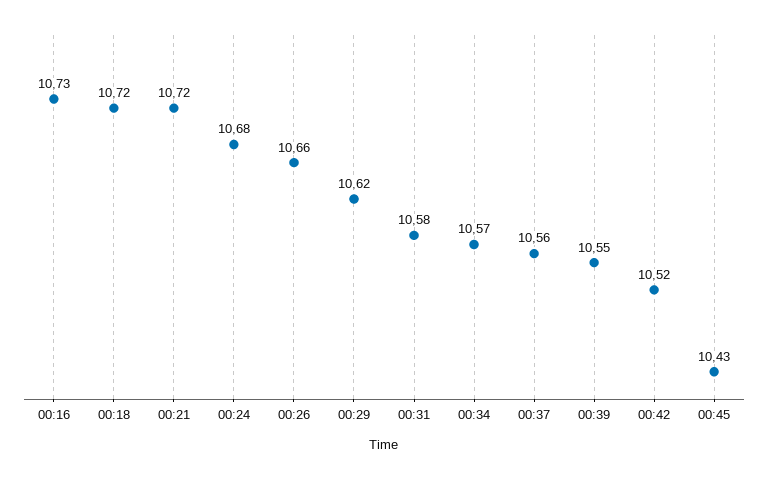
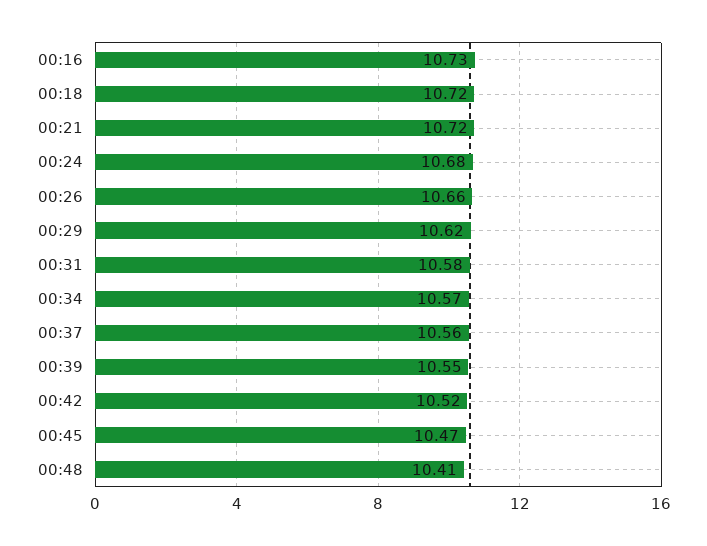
00:45: 10.43 -> 10.47
00:48: none -> 10.41

